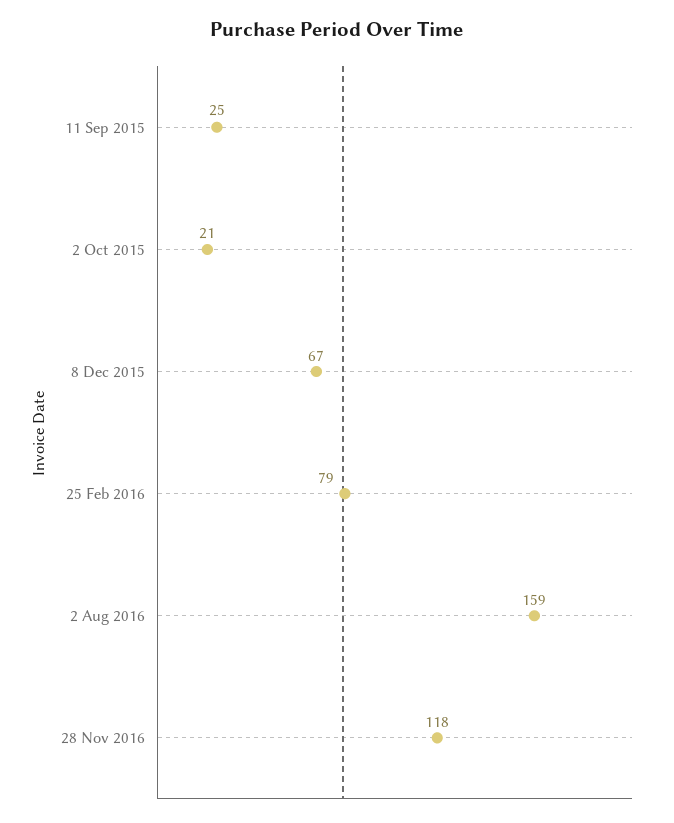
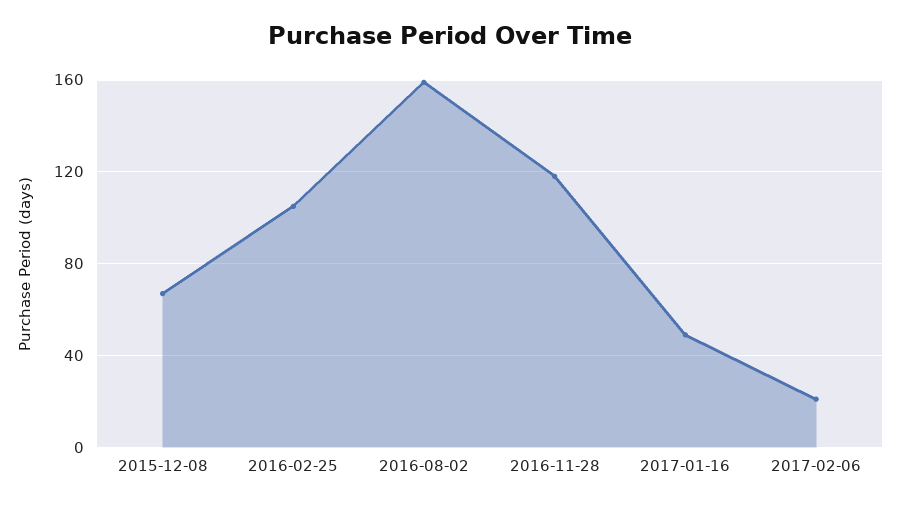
11 Sep 2015: 25 -> none
2 Oct 2015: 21 -> none
25 Feb 2016: 79 -> 105
2017-01-16: none -> 50
2017-02-06: none -> 20

